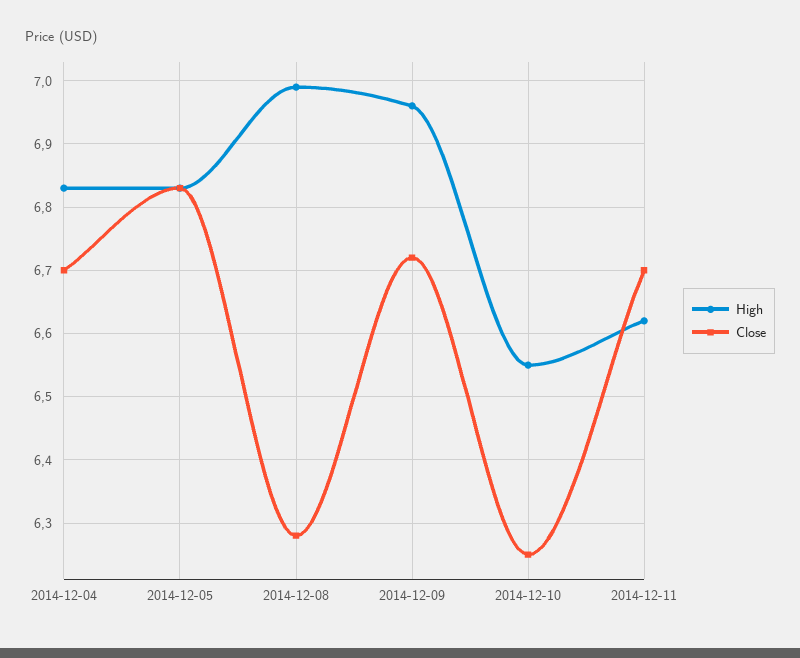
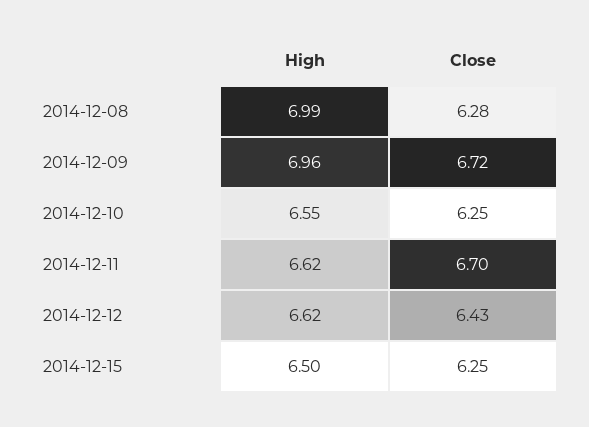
High, 2014-12-04: 6.83 -> none
Close, 2014-12-04: 6.7 -> none
High, 2014-12-05: 6.83 -> none
Close, 2014-12-05: 6.83 -> none
High, 2014-12-12: none -> 6.62
Close, 2014-12-12: none -> 6.43
High, 2014-12-15: none -> 6.5
Close, 2014-12-15: none -> 6.25

